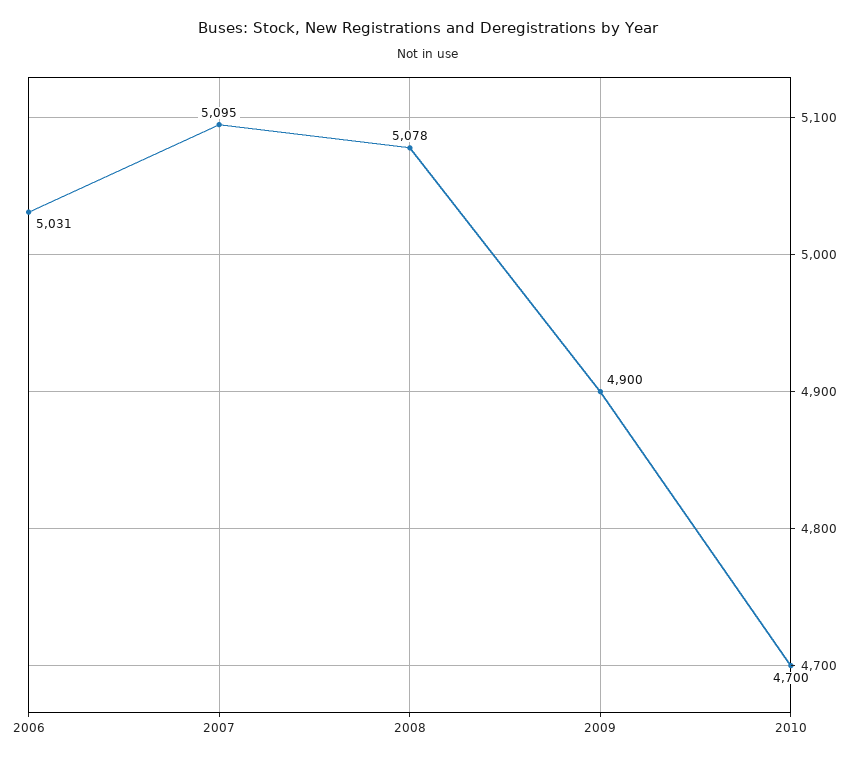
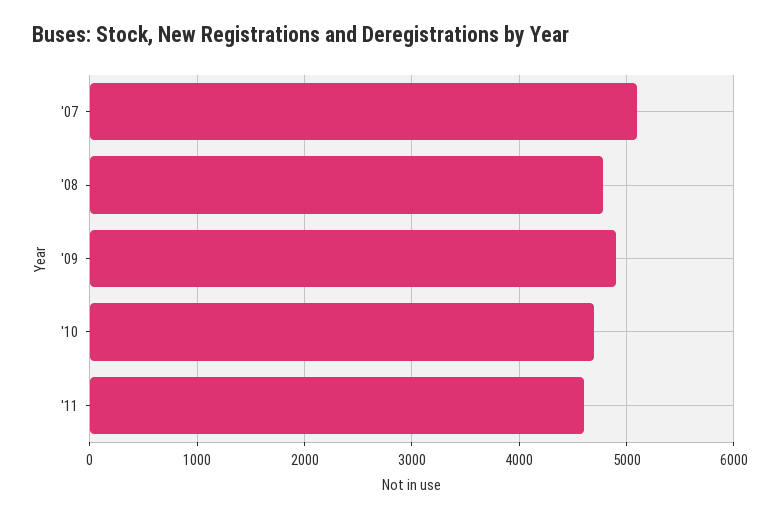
2006: 5031 -> none
2008: 5078 -> 4800
'11: none -> 4600

